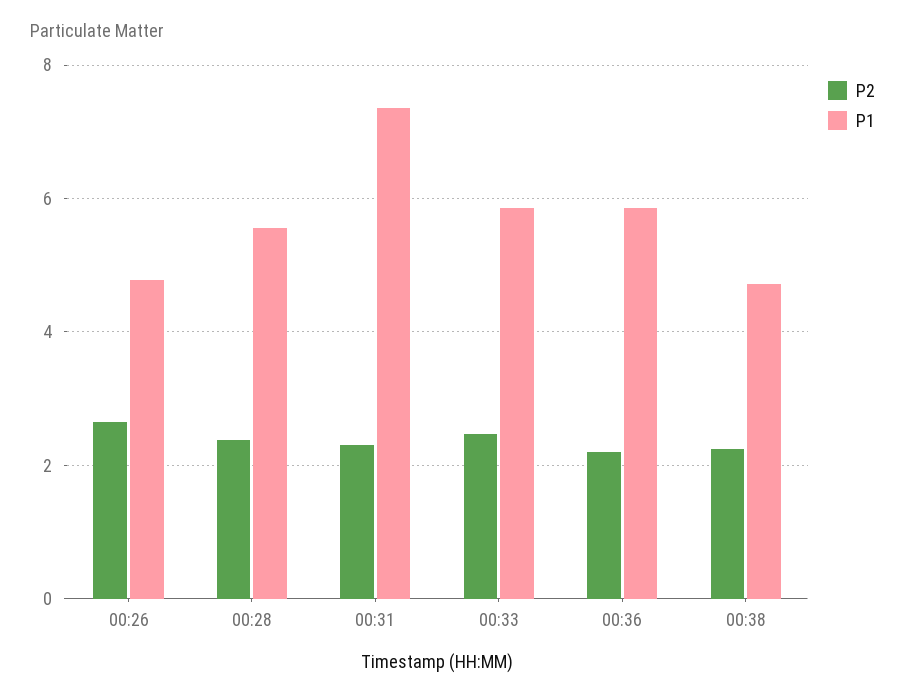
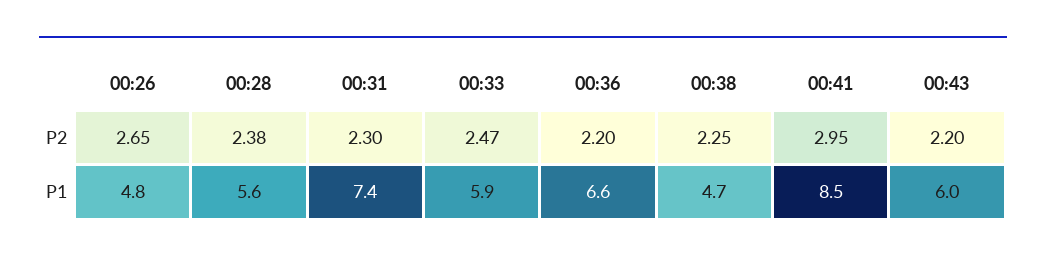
P1, 00:36: 5.8 -> 6.6
P2, 00:41: none -> 2.95
P2, 00:43: none -> 2.2
P1, 00:41: none -> 8.5
P1, 00:43: none -> 6

